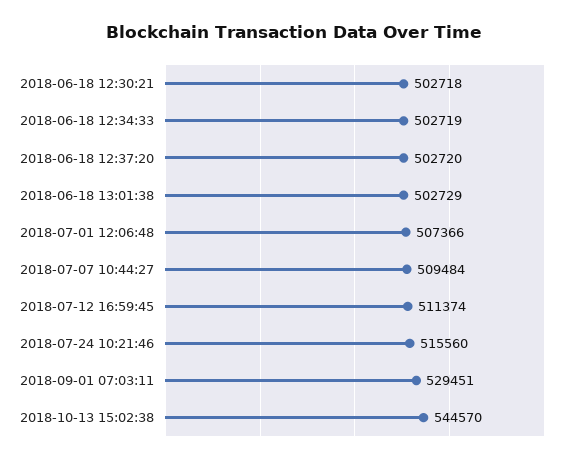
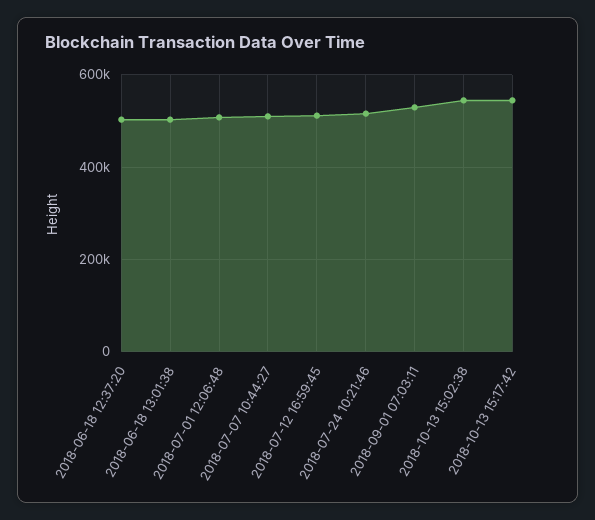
2018-06-18 12:30:21: 502718 -> none
2018-06-18 12:34:33: 502719 -> none
2018-10-13 15:17:42: none -> 540000

